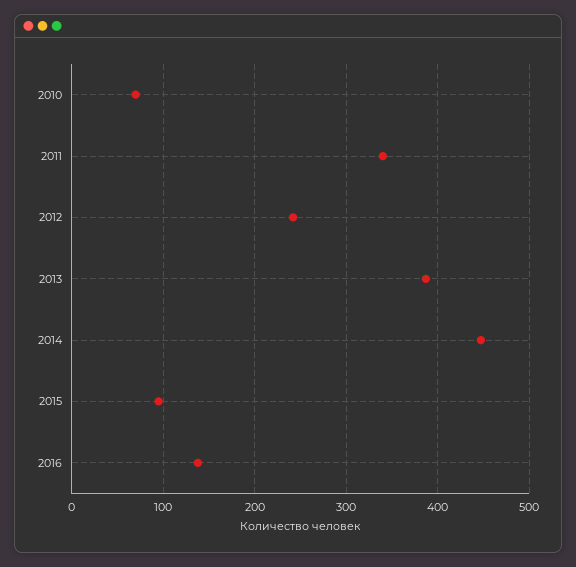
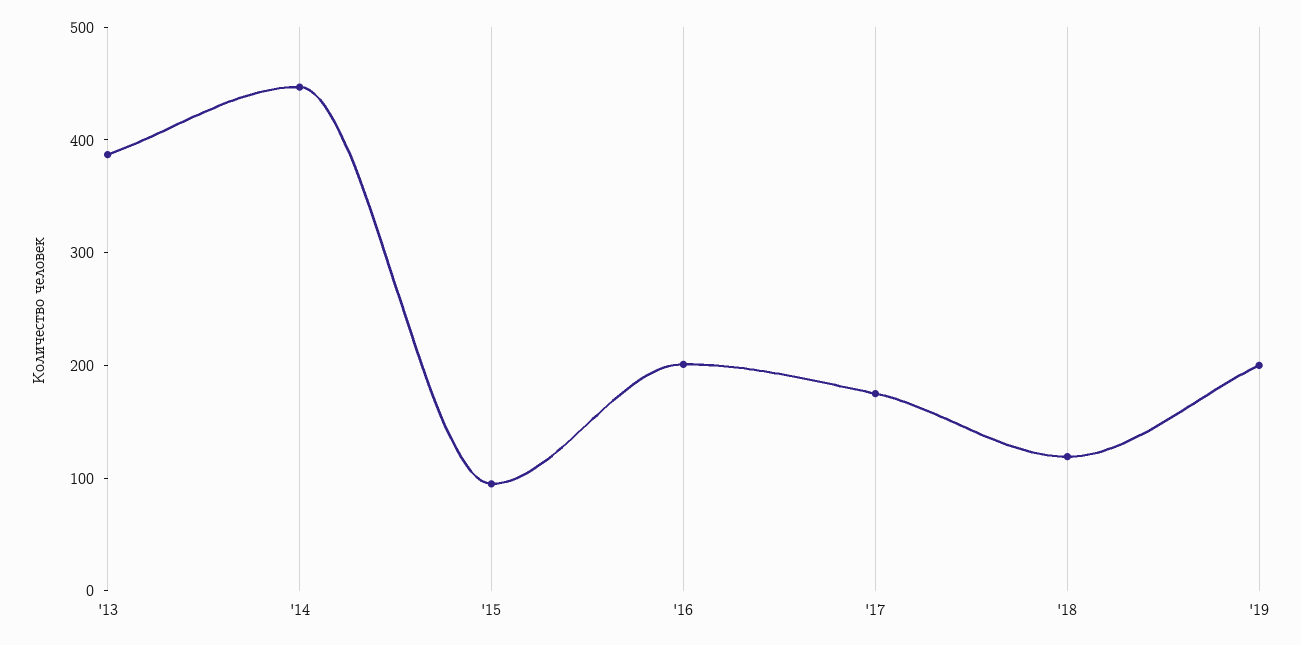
2010: 70 -> none
2011: 340 -> none
2012: 240 -> none
2016: 140 -> 200
'17: none -> 180
'18: none -> 120
'19: none -> 200

